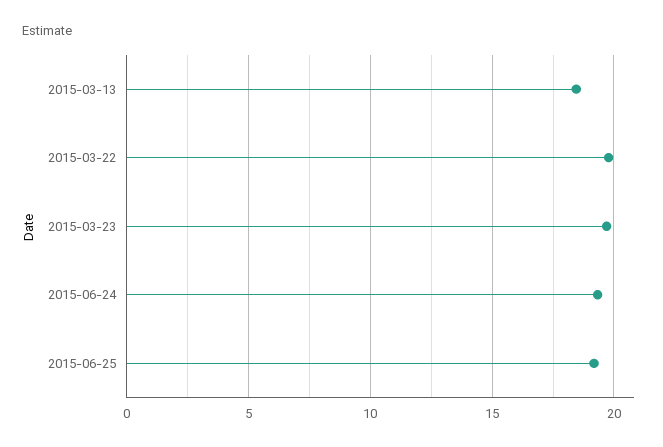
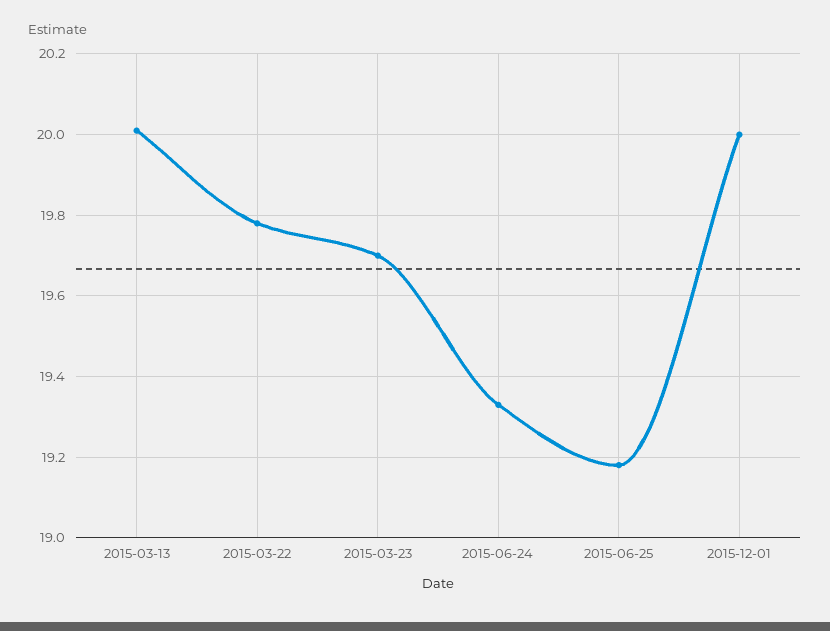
2015-03-13: 18.5 -> 20
2015-12-01: none -> 20

